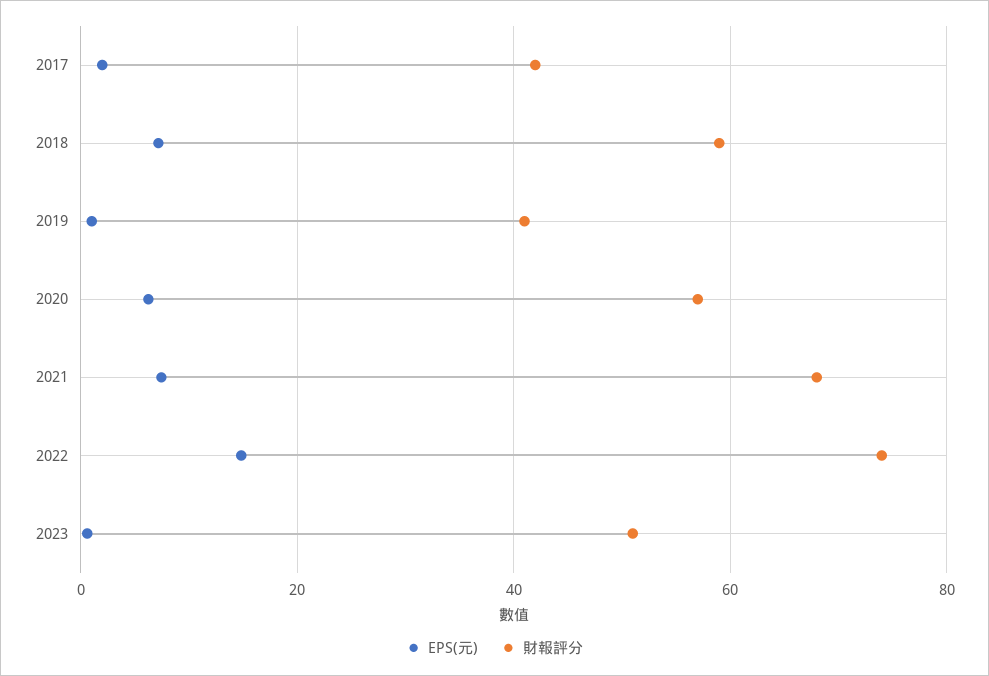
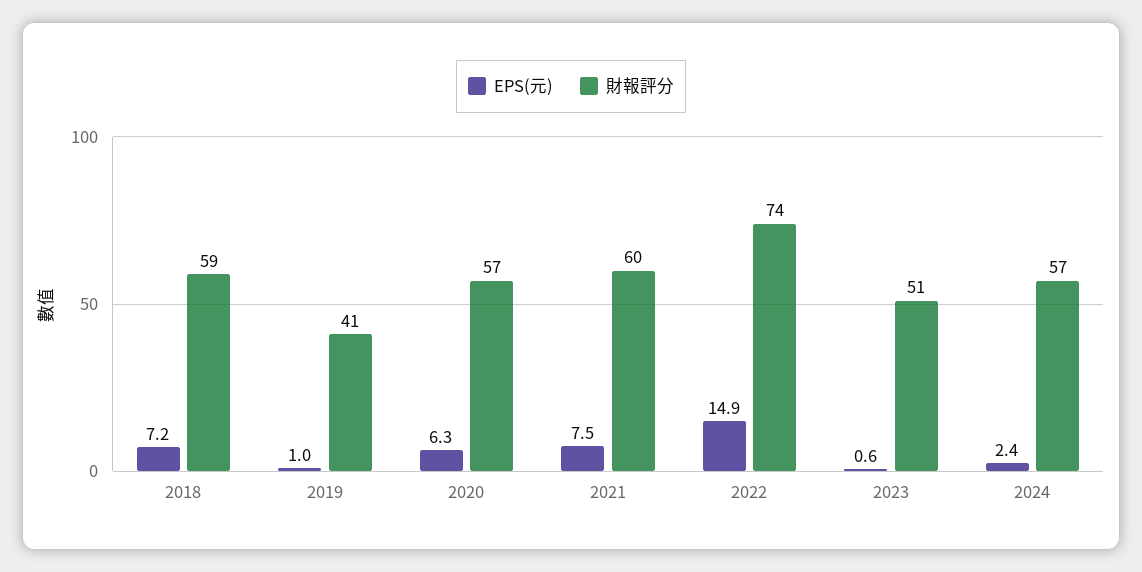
EPS(元), 2017: 2 -> none
財報評分, 2017: 42 -> none
財報評分, 2021: 68 -> 60
EPS(元), 2024: none -> 2.4
財報評分, 2024: none -> 57

